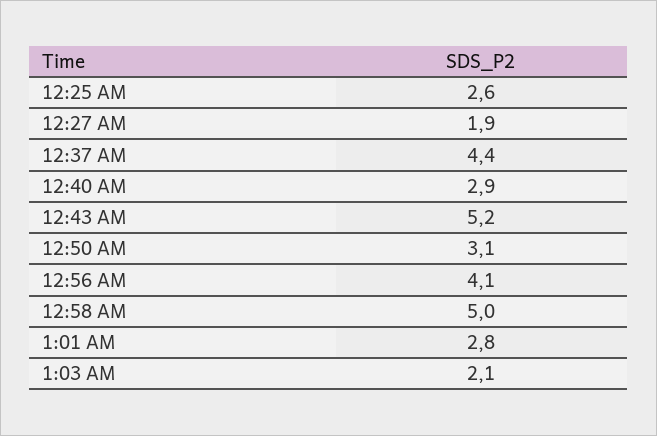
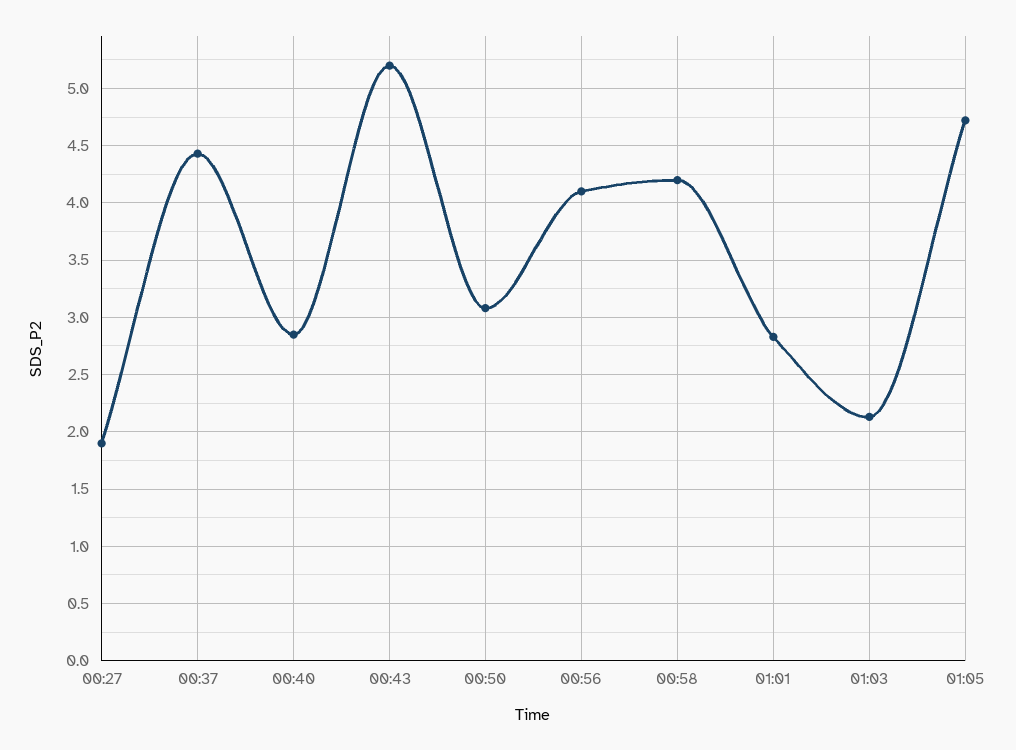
12:25 AM: 2.6 -> none
12:58 AM: 5 -> 4.2
01:05: none -> 4.7

